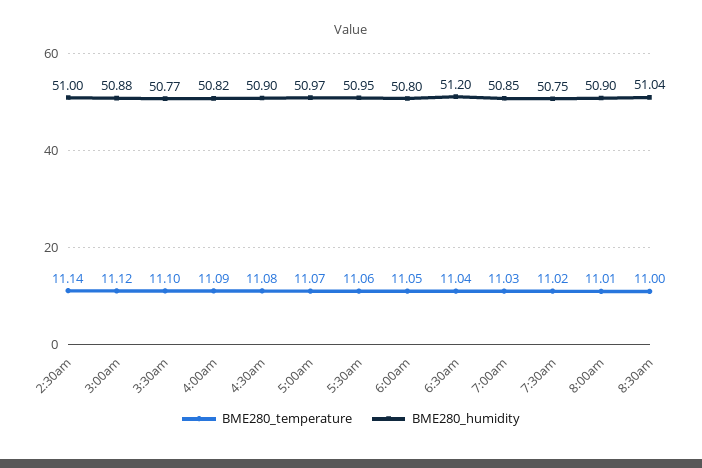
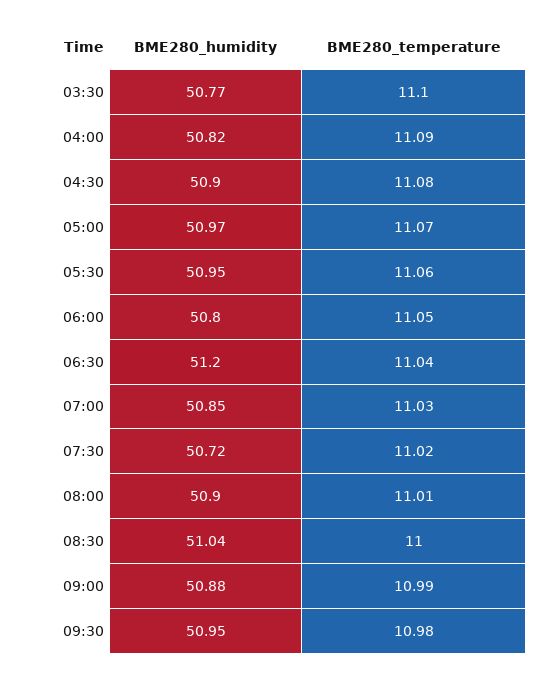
BME280_temperature, 2:30am: 11.14 -> none
BME280_humidity, 2:30am: 51 -> none
BME280_temperature, 3:00am: 11.12 -> none
BME280_humidity, 3:00am: 50.88 -> none
BME280_humidity, 7:30am: 50.75 -> 50.72
BME280_humidity, 09:00: none -> 50.88
BME280_temperature, 09:00: none -> 10.99
BME280_humidity, 09:30: none -> 50.95
BME280_temperature, 09:30: none -> 10.98

